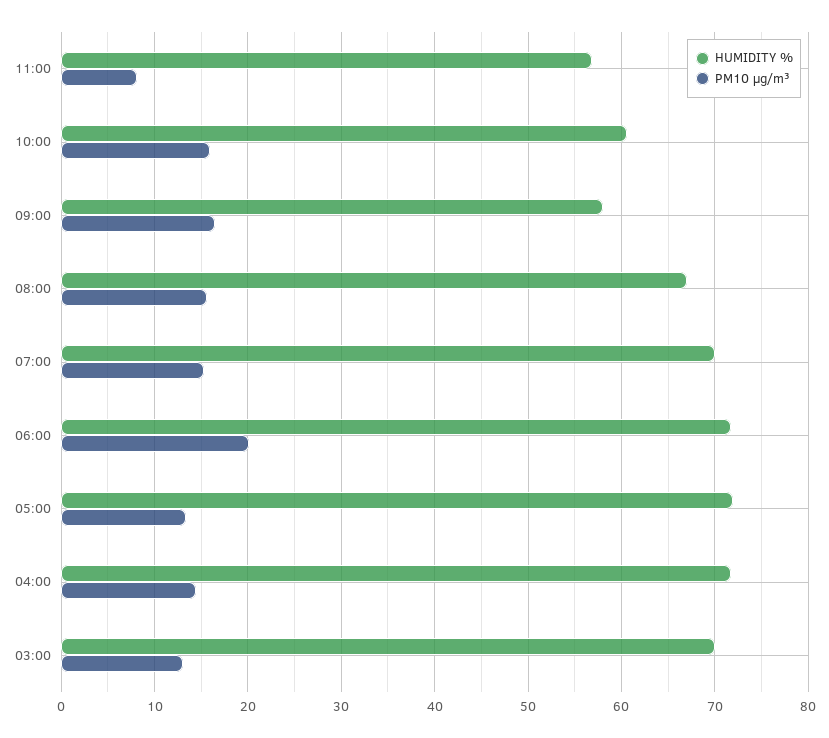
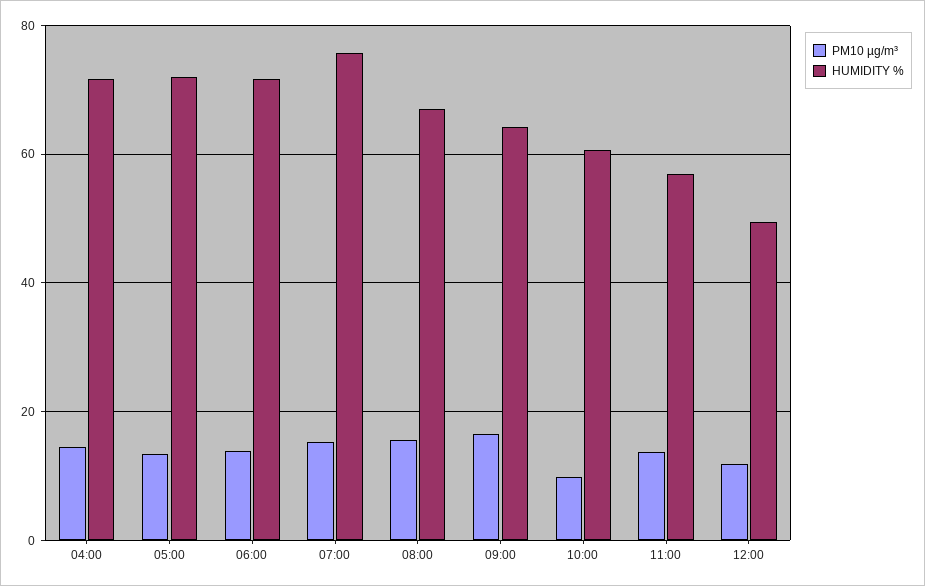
PM10 µg/m³, 11:00: 8 -> 14
PM10 µg/m³, 10:00: 16 -> 10
HUMIDITY %, 09:00: 58 -> 64
HUMIDITY %, 07:00: 70 -> 76
PM10 µg/m³, 06:00: 20 -> 14
HUMIDITY %, 03:00: 70 -> none
PM10 µg/m³, 03:00: 13 -> none
PM10 µg/m³, 12:00: none -> 12
HUMIDITY %, 12:00: none -> 50

